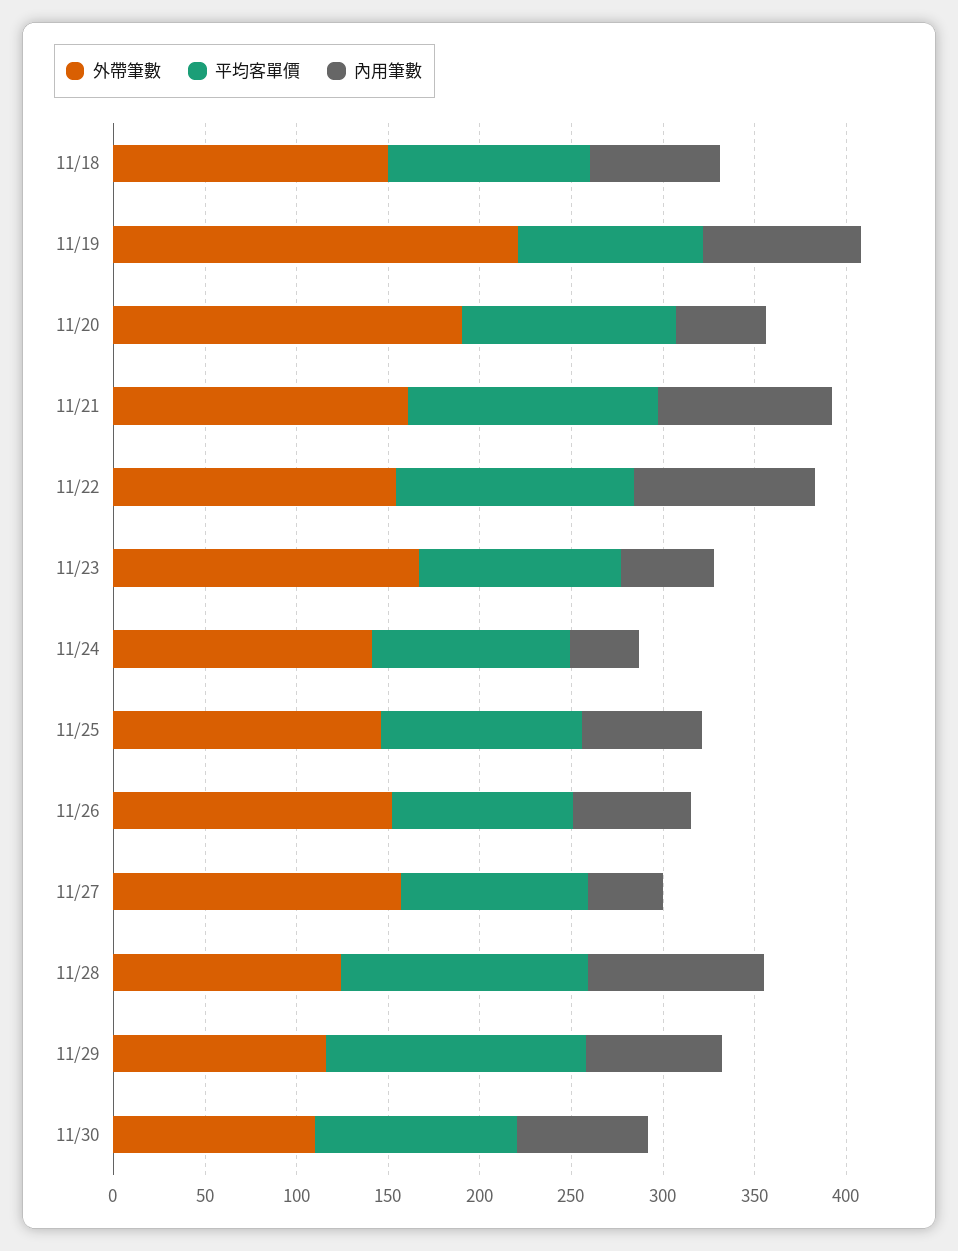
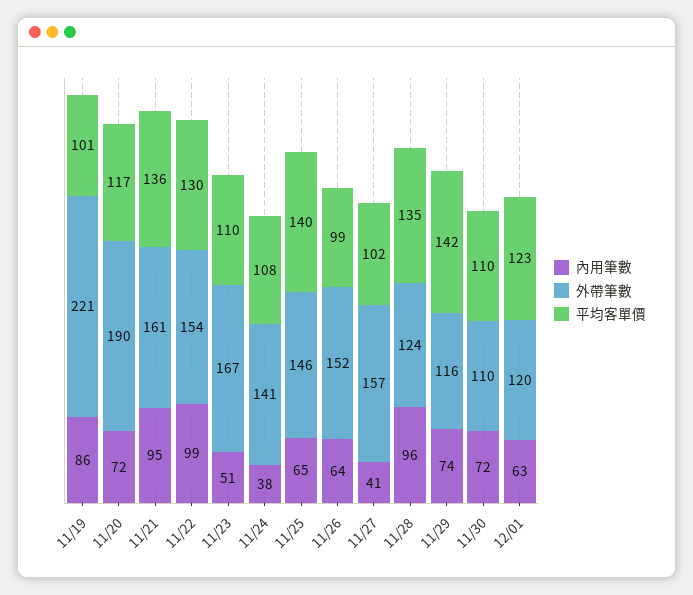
外帶筆數, 11/18: 150 -> none
平均客單價, 11/18: 110 -> none
內用筆數, 11/18: 70 -> none
內用筆數, 11/20: 50 -> 72
平均客單價, 11/25: 110 -> 140
內用筆數, 12/01: none -> 63
外帶筆數, 12/01: none -> 120
平均客單價, 12/01: none -> 123

